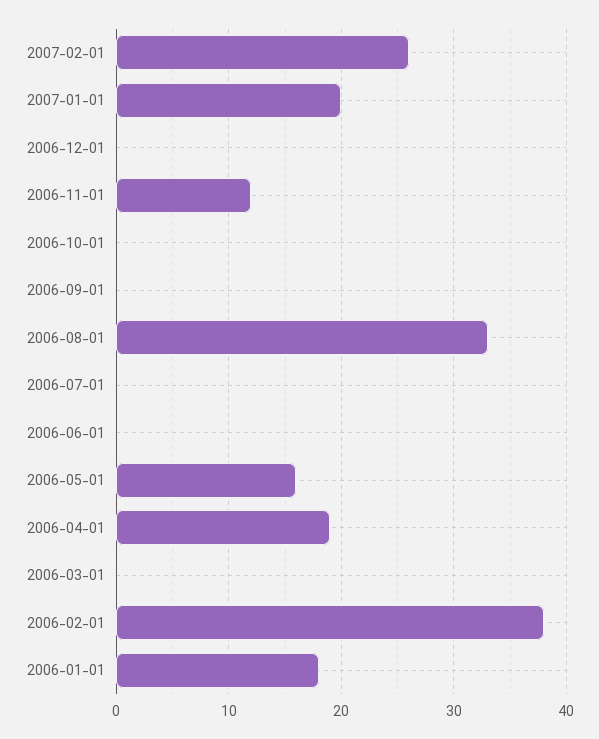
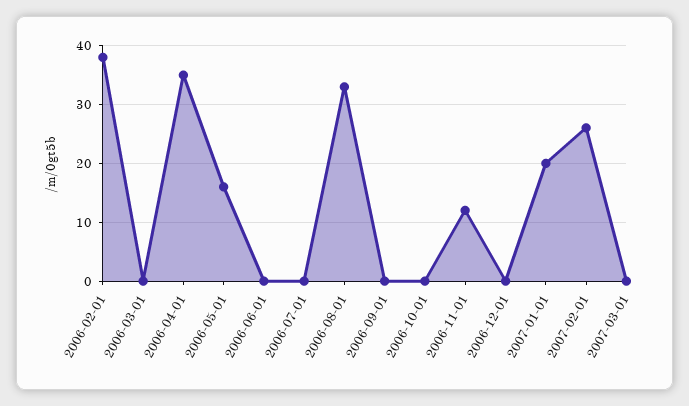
2006-04-01: 19 -> 35
2006-01-01: 18 -> none
2007-03-01: none -> 0

